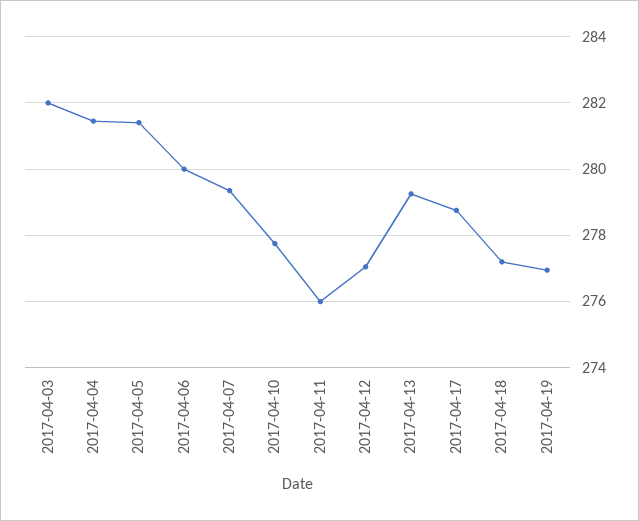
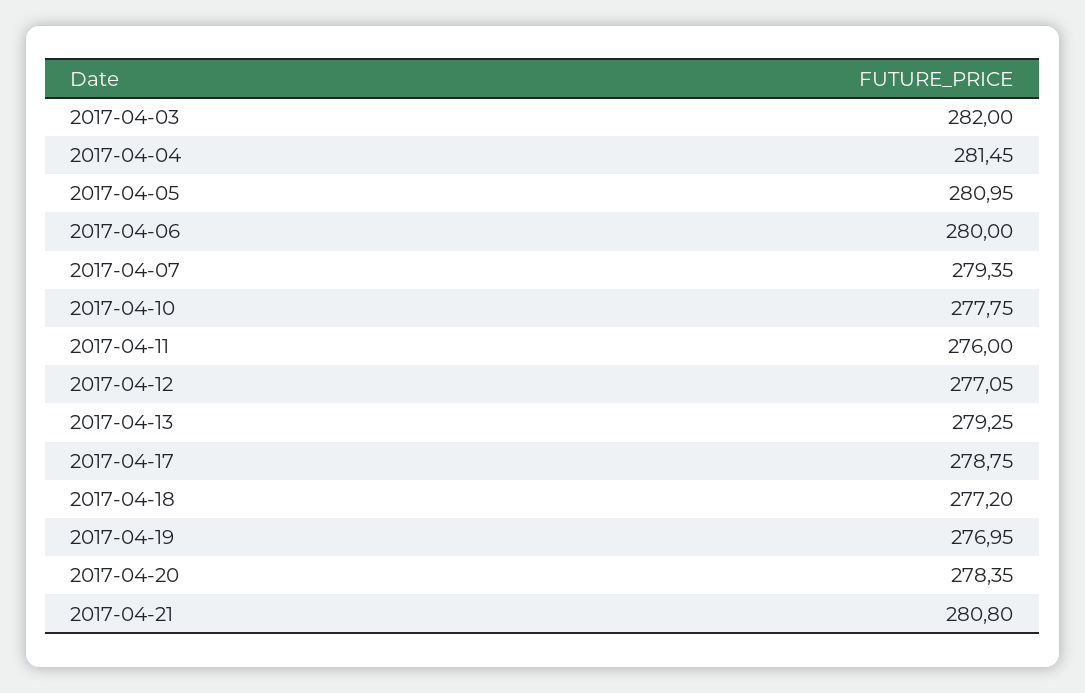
2017-04-05: 281.4 -> 280.95
2017-04-20: none -> 278.35
2017-04-21: none -> 280.8

